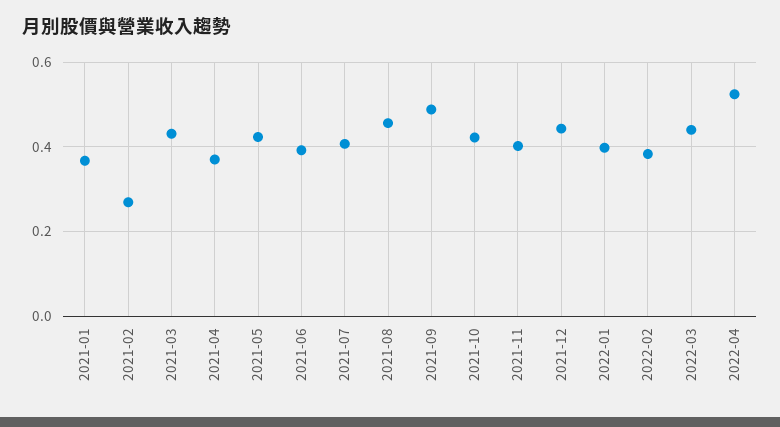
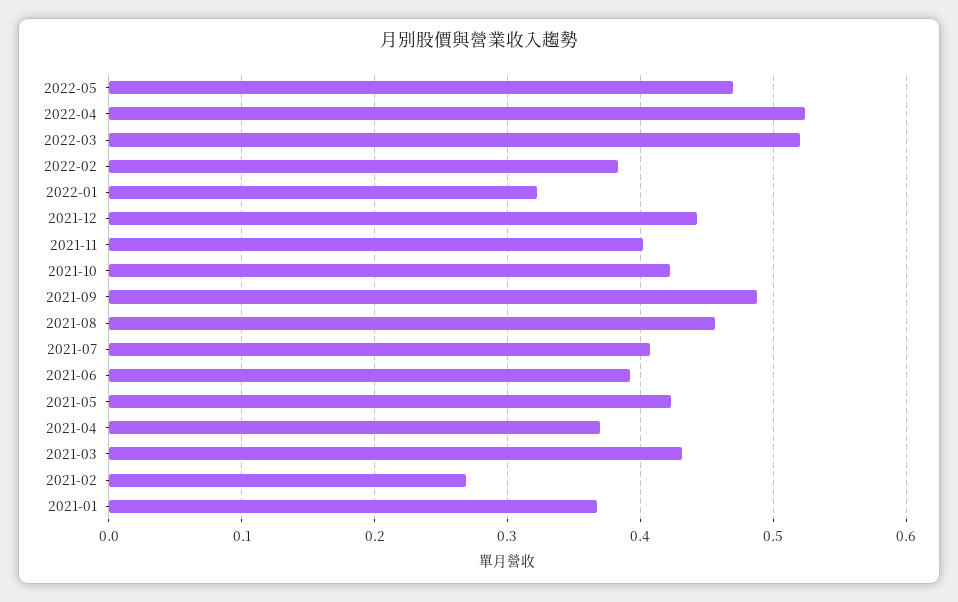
2022-01: 0.4 -> 0.32
2022-03: 0.44 -> 0.52
2022-05: none -> 0.47

